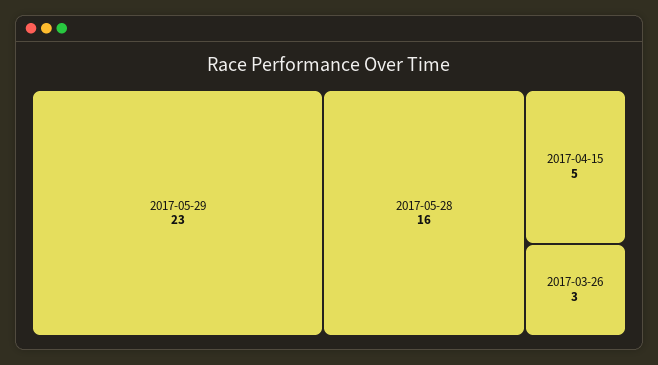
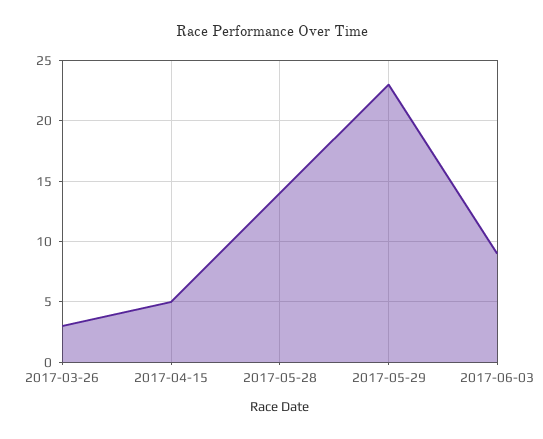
2017-05-28: 16 -> 14
2017-06-03: none -> 9

